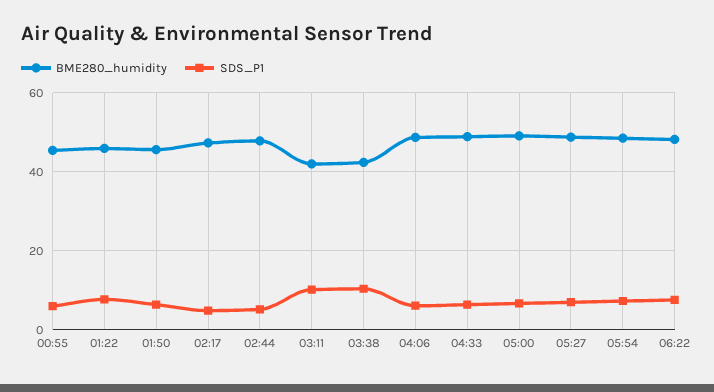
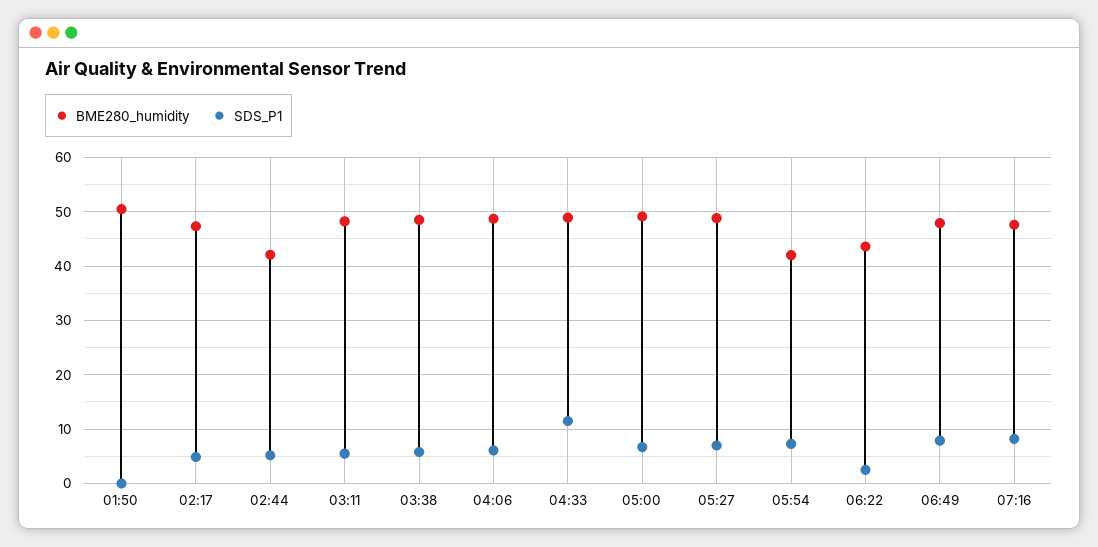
BME280_humidity, 00:55: 46 -> none
SDS_P1, 00:55: 6 -> none
BME280_humidity, 01:22: 46 -> none
SDS_P1, 01:22: 8 -> none
BME280_humidity, 01:50: 46 -> 50
SDS_P1, 01:50: 6 -> 0
BME280_humidity, 02:44: 48 -> 42
BME280_humidity, 03:11: 42 -> 48
SDS_P1, 03:11: 10 -> 6
BME280_humidity, 03:38: 42 -> 48
SDS_P1, 03:38: 10 -> 6
SDS_P1, 04:33: 6 -> 12
BME280_humidity, 05:54: 48 -> 42
BME280_humidity, 06:22: 48 -> 44
SDS_P1, 06:22: 8 -> 2
BME280_humidity, 06:49: none -> 48
SDS_P1, 06:49: none -> 8
BME280_humidity, 07:16: none -> 48
SDS_P1, 07:16: none -> 8

